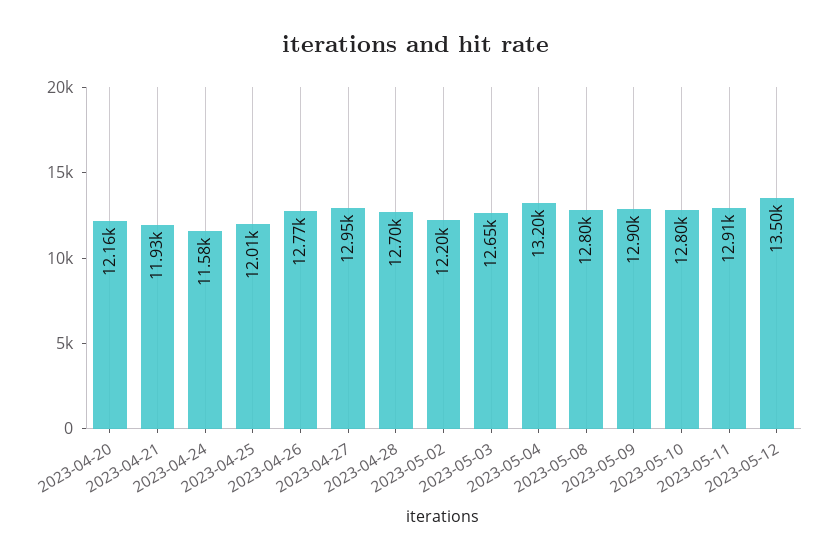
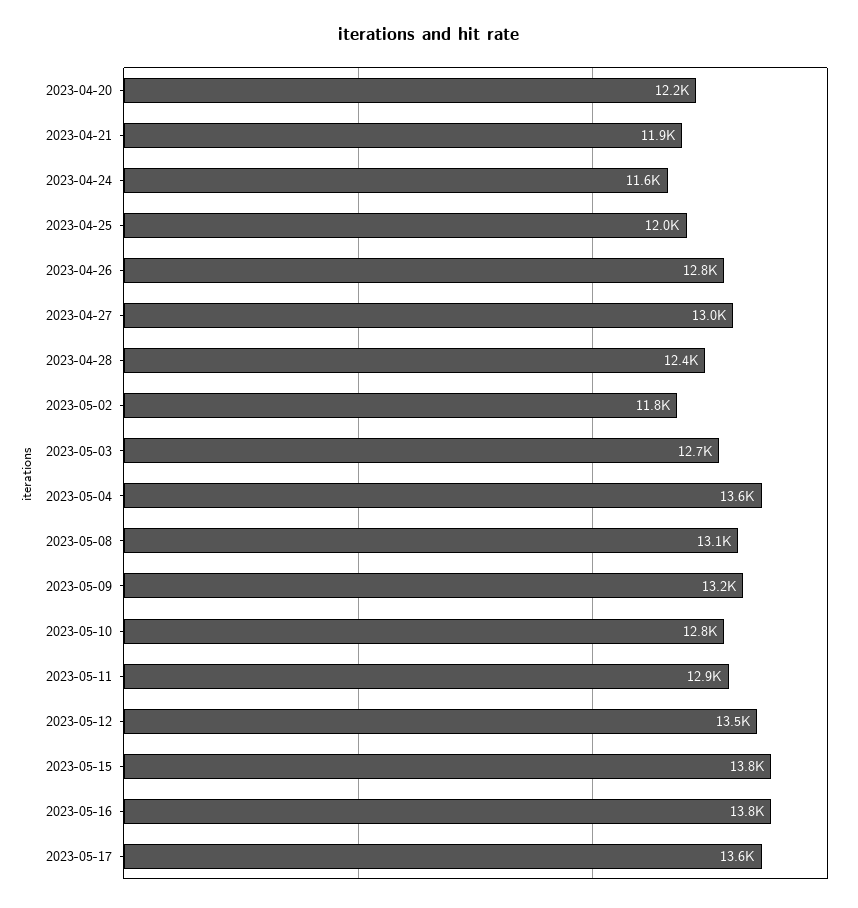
2023-04-28: 12700 -> 12400
2023-05-02: 12200 -> 11800
2023-05-04: 13200 -> 13600
2023-05-08: 12800 -> 13100
2023-05-09: 12900 -> 13200
2023-05-15: none -> 13800
2023-05-16: none -> 13800
2023-05-17: none -> 13600

